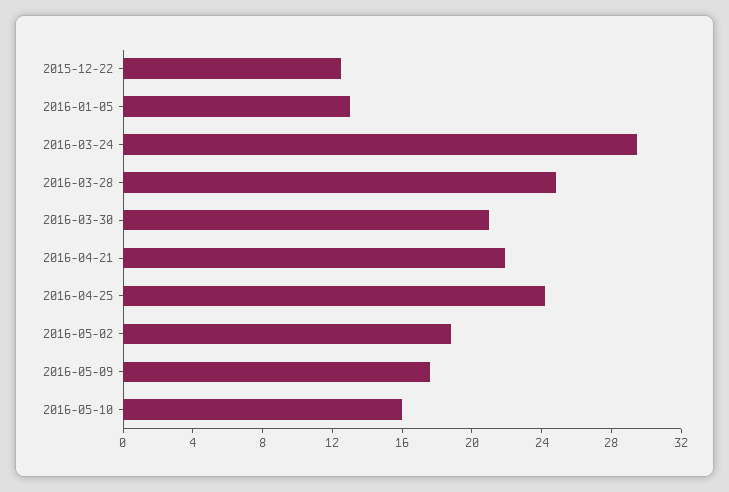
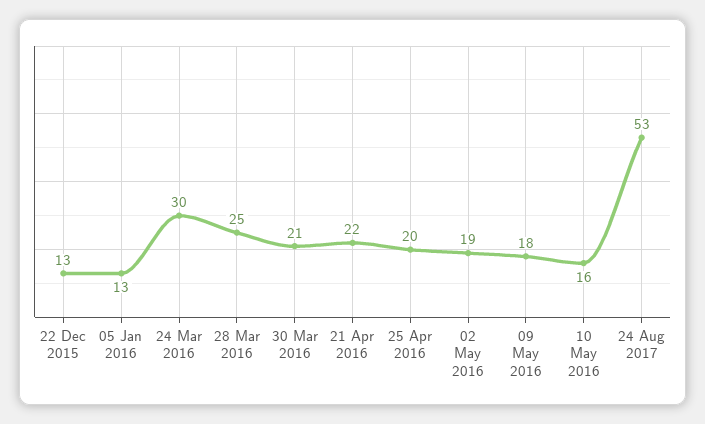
2016-04-25: 24 -> 20
24 Aug 2017: none -> 53

